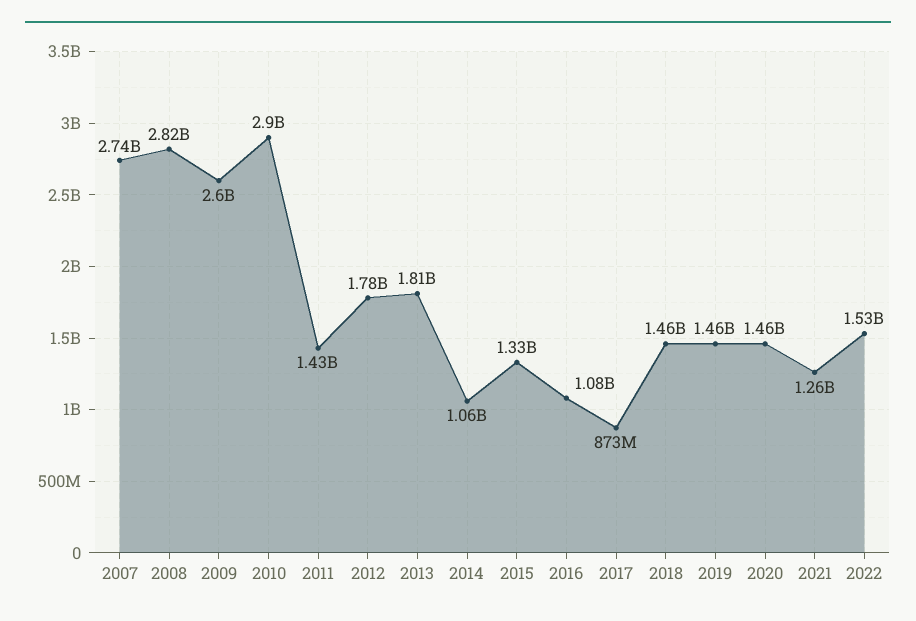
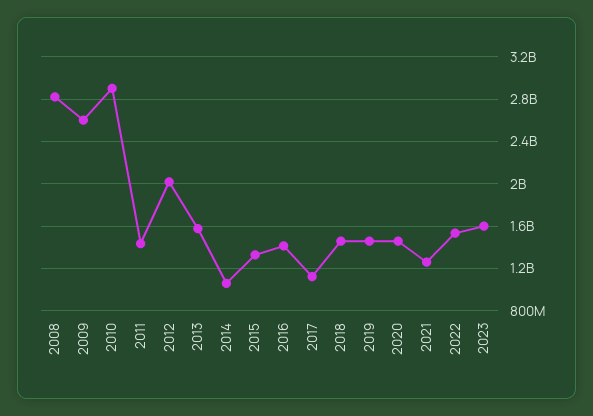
2007: 2740000000 -> none
2012: 1780000000 -> 2000000000
2013: 1810000000 -> 1600000000
2016: 1080000000 -> 1400000000
2017: 873000000 -> 1100000000
2023: none -> 1600000000

